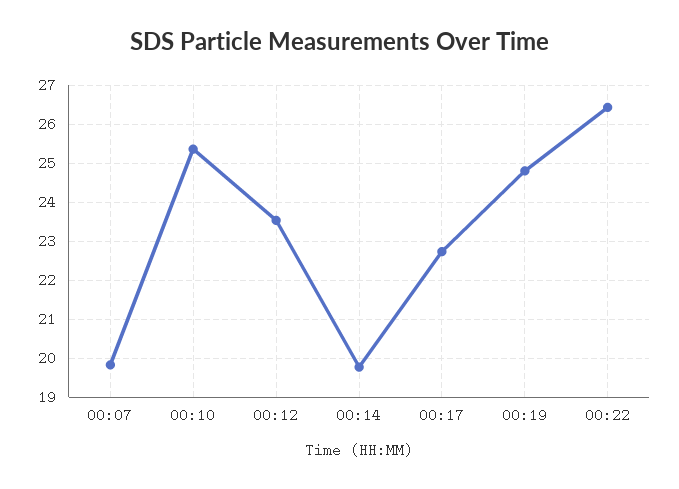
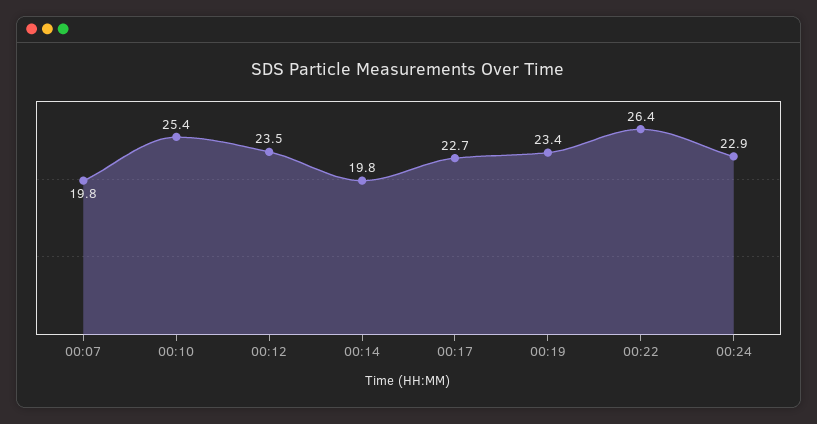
00:19: 24.8 -> 23.4
00:24: none -> 22.9

